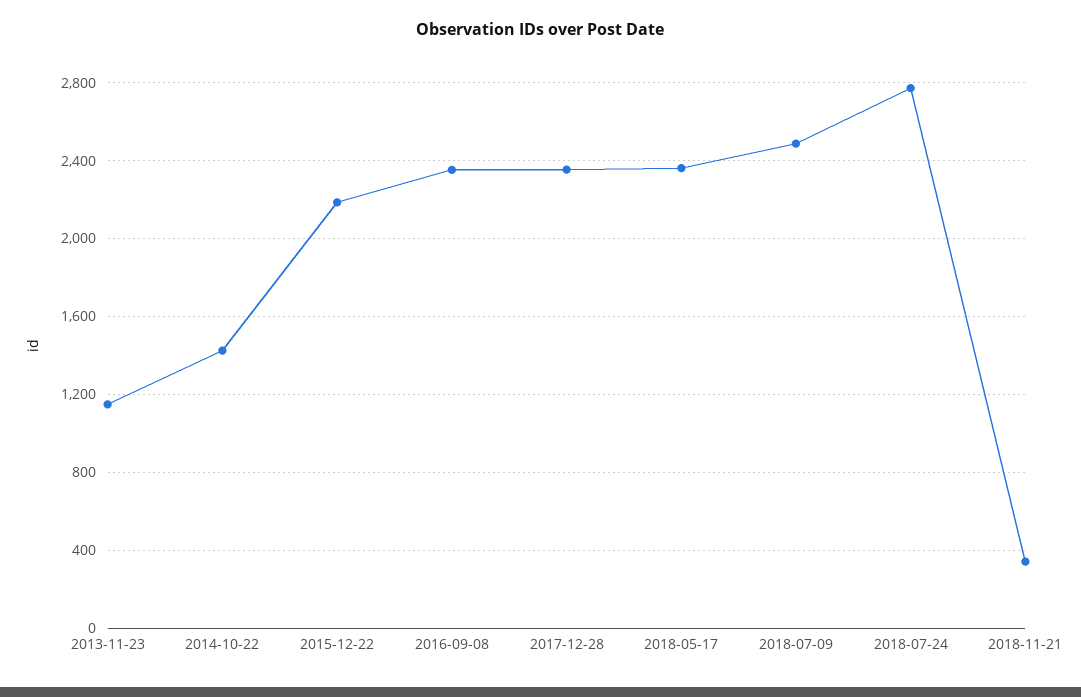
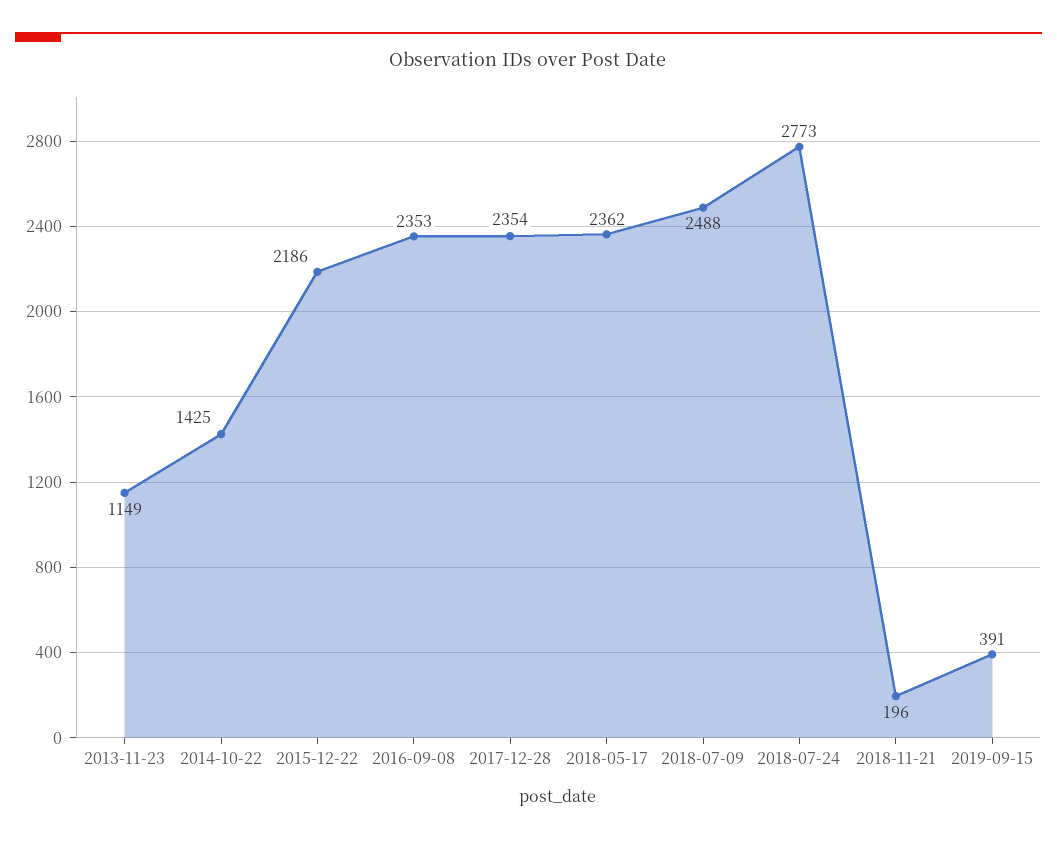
2018-11-21: 350 -> 196
2019-09-15: none -> 391

